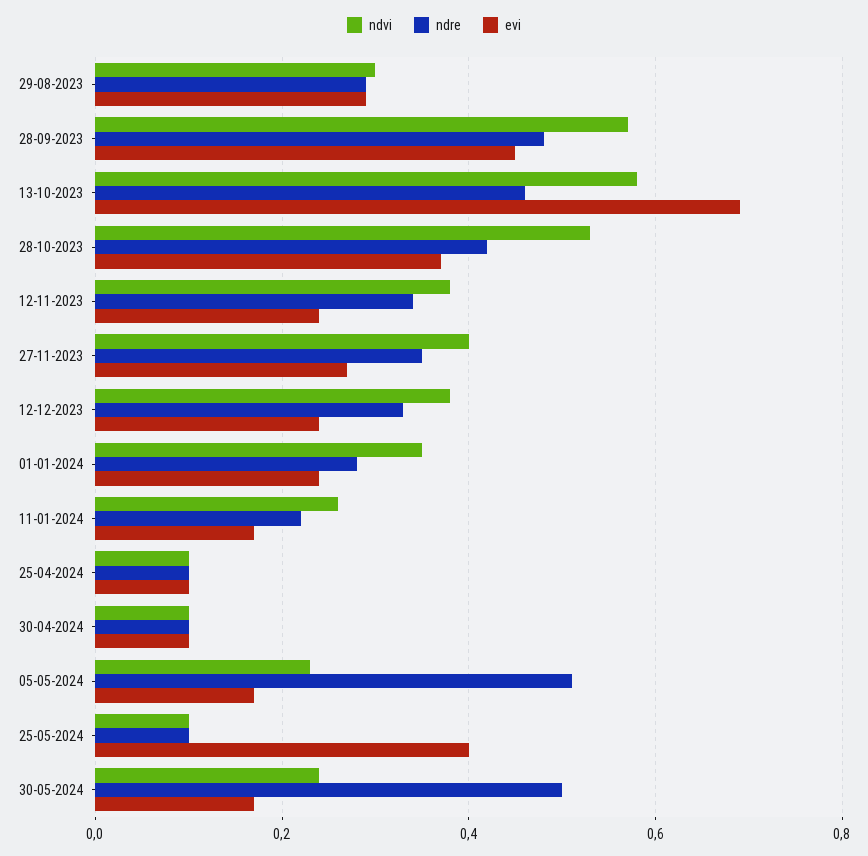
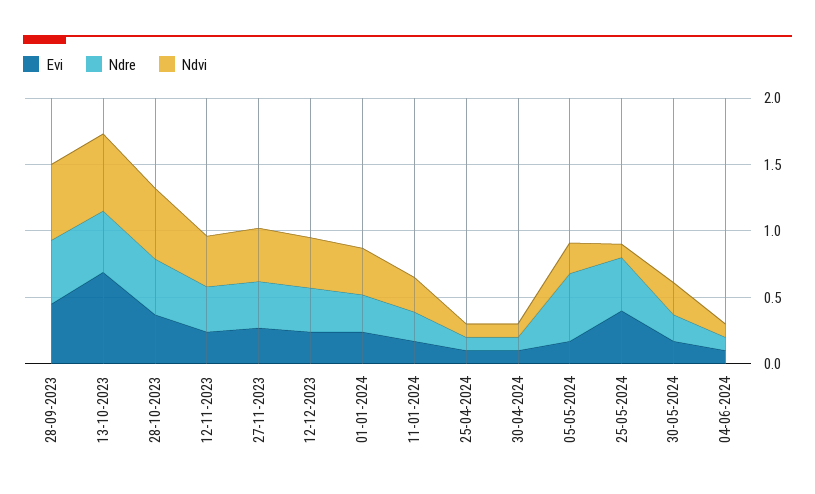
ndvi, 29-08-2023: 0.3 -> none
ndre, 29-08-2023: 0.3 -> none
evi, 29-08-2023: 0.3 -> none
ndre, 25-05-2024: 0.1 -> 0.4
ndre, 30-05-2024: 0.5 -> 0.2
evi, 04-06-2024: none -> 0.1
ndre, 04-06-2024: none -> 0.1
ndvi, 04-06-2024: none -> 0.1

